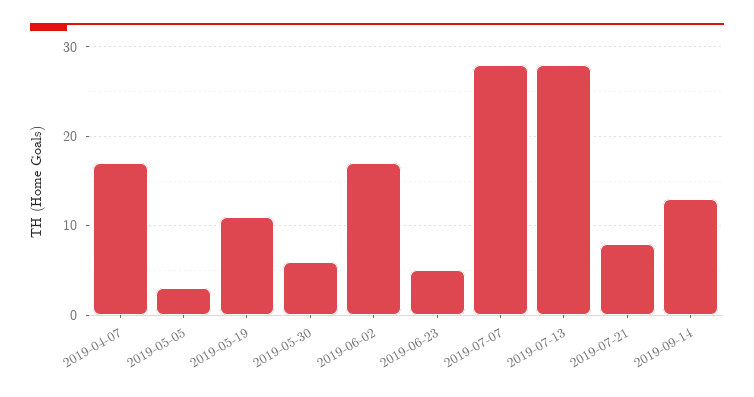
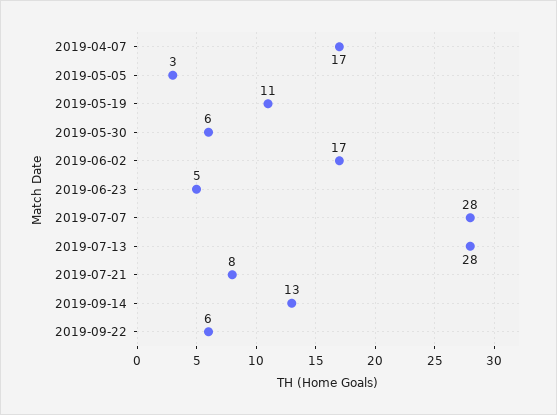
2019-09-22: none -> 6

